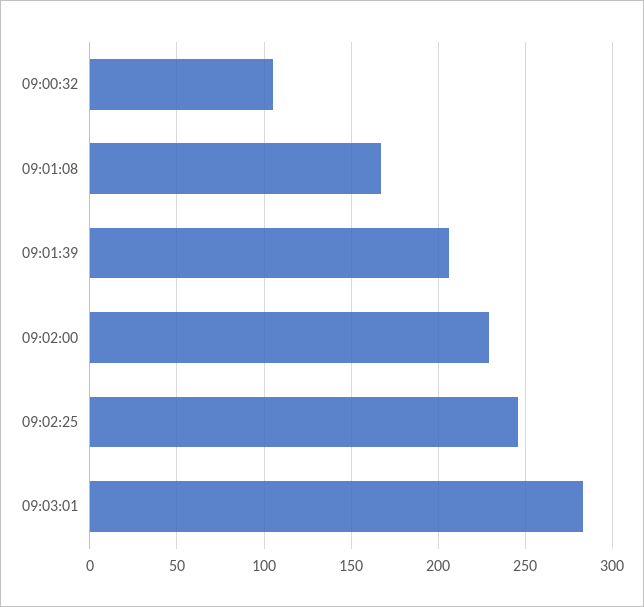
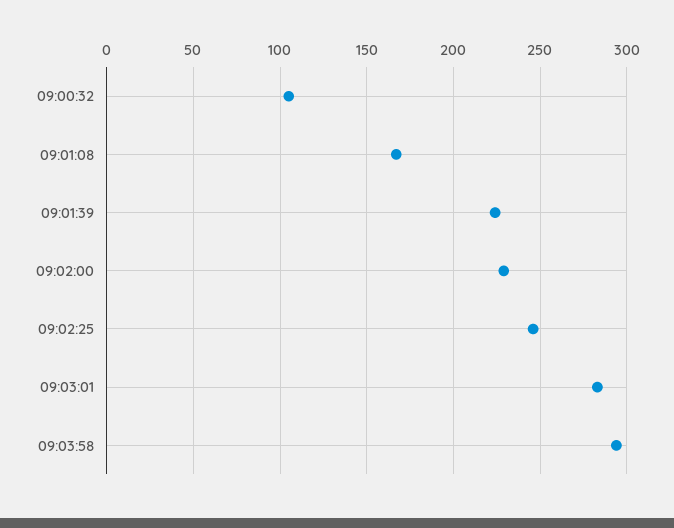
09:01:39: 205 -> 225
09:03:58: none -> 295

